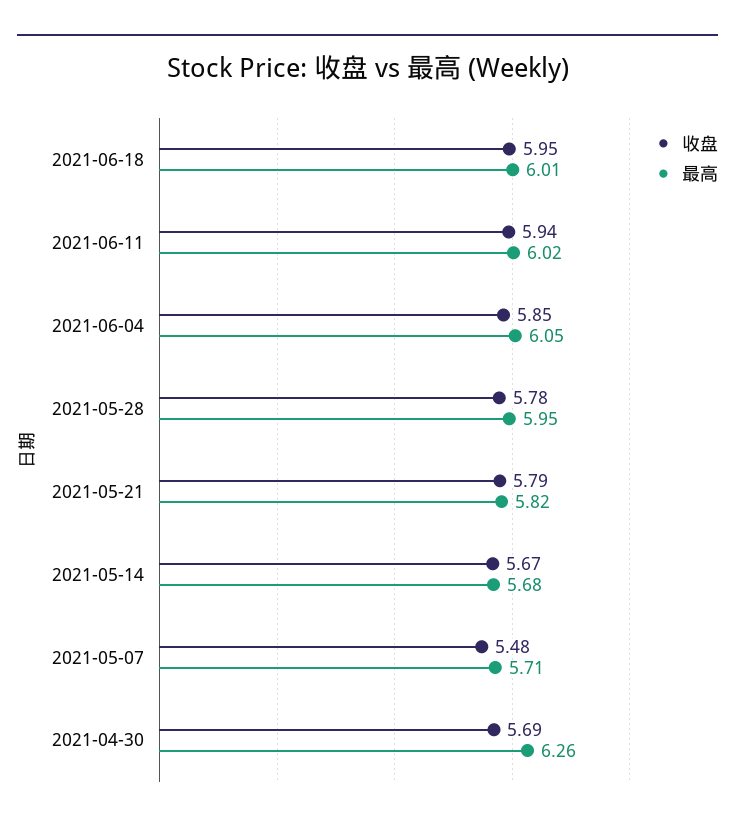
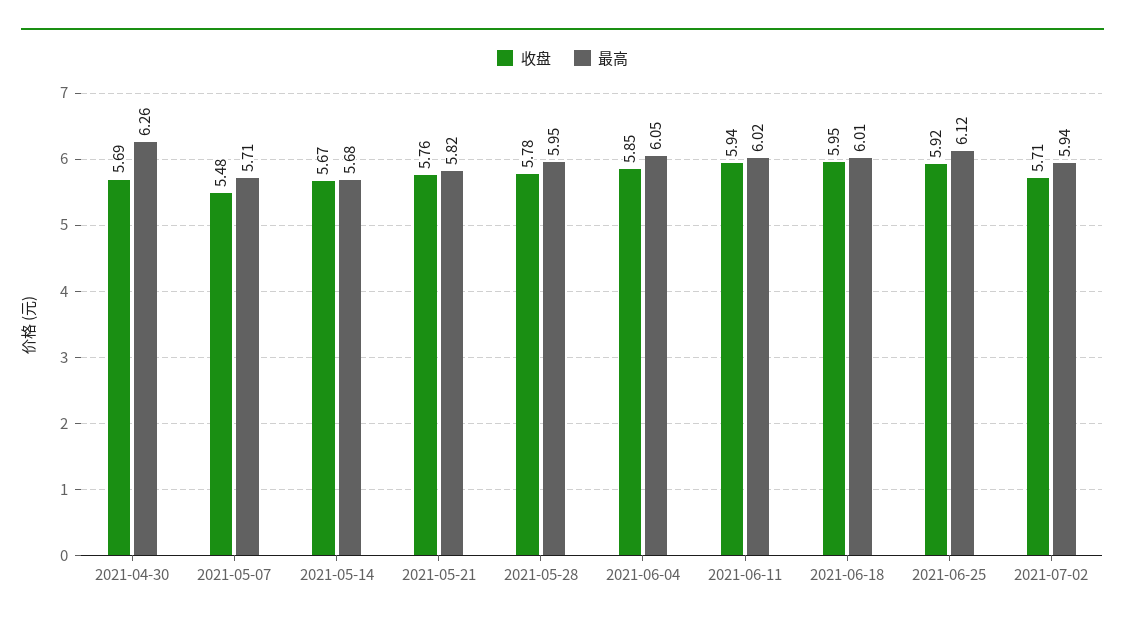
收盘, 2021-05-21: 5.79 -> 5.76
收盘, 2021-06-25: none -> 5.92
最高, 2021-06-25: none -> 6.12
收盘, 2021-07-02: none -> 5.71
最高, 2021-07-02: none -> 5.94

